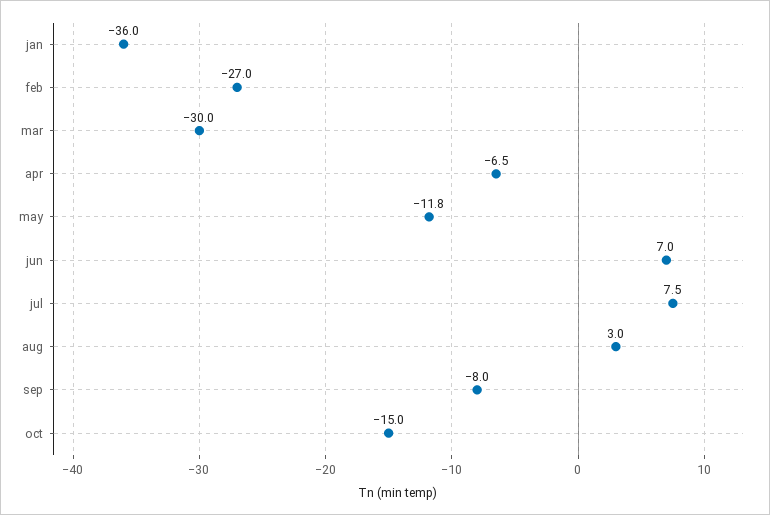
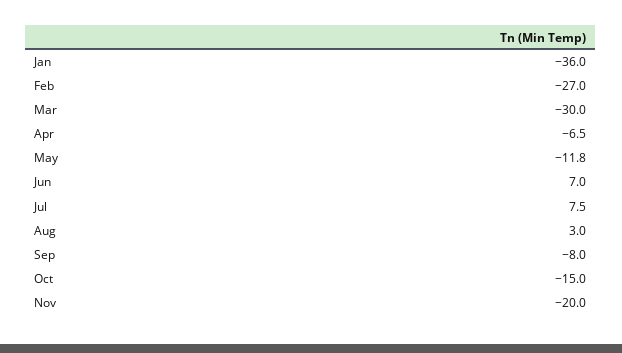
Nov: none -> -20

